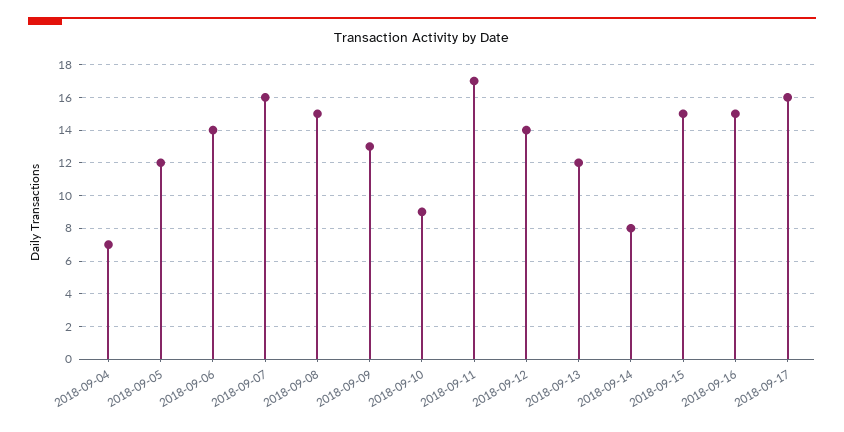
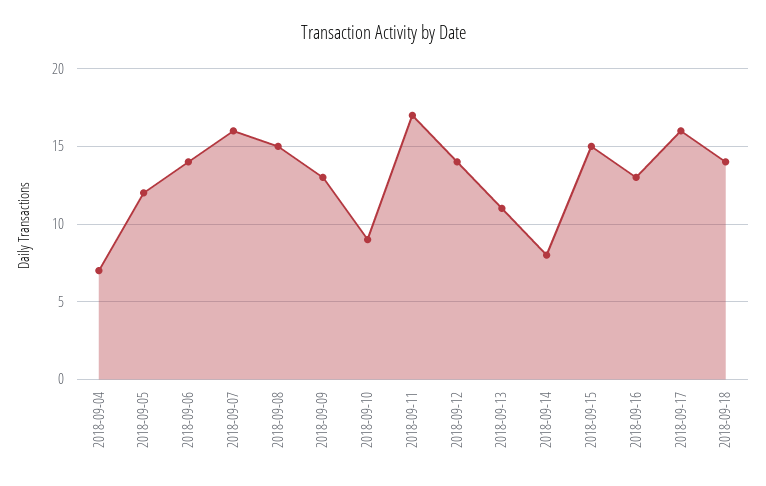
2018-09-13: 12 -> 11
2018-09-16: 15 -> 13
2018-09-18: none -> 14

